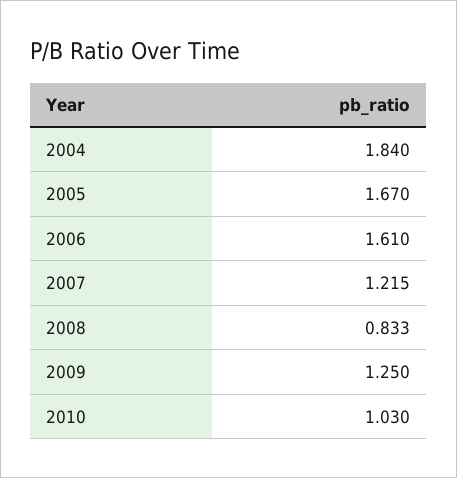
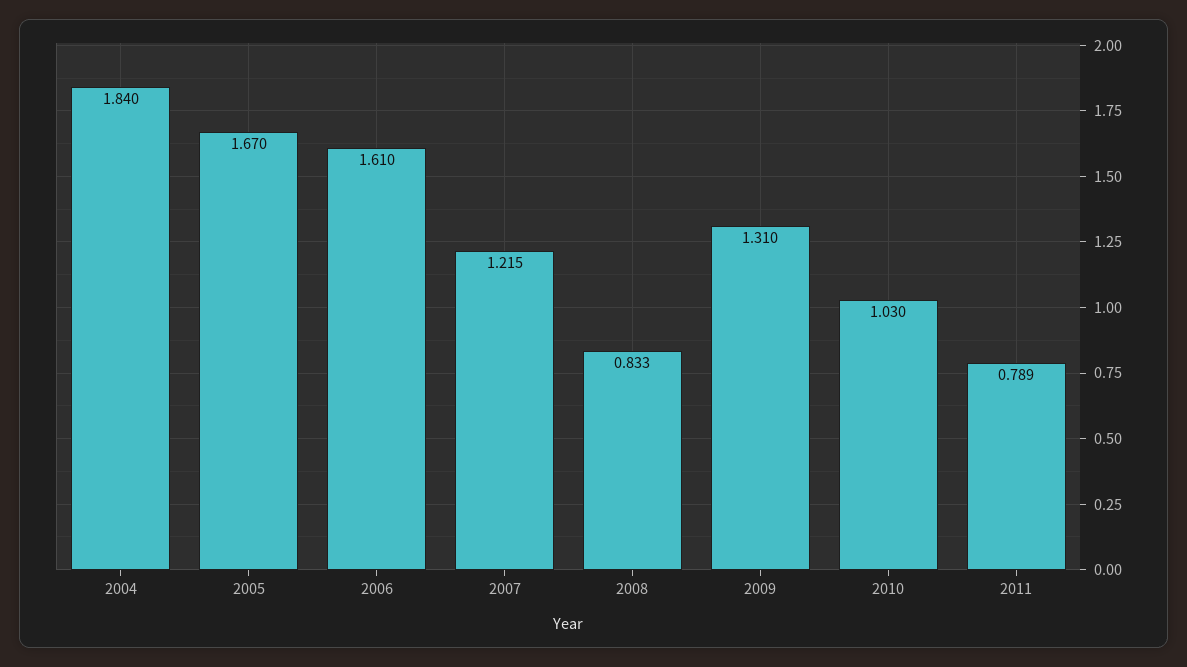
2009: 1.25 -> 1.31
2011: none -> 0.789

